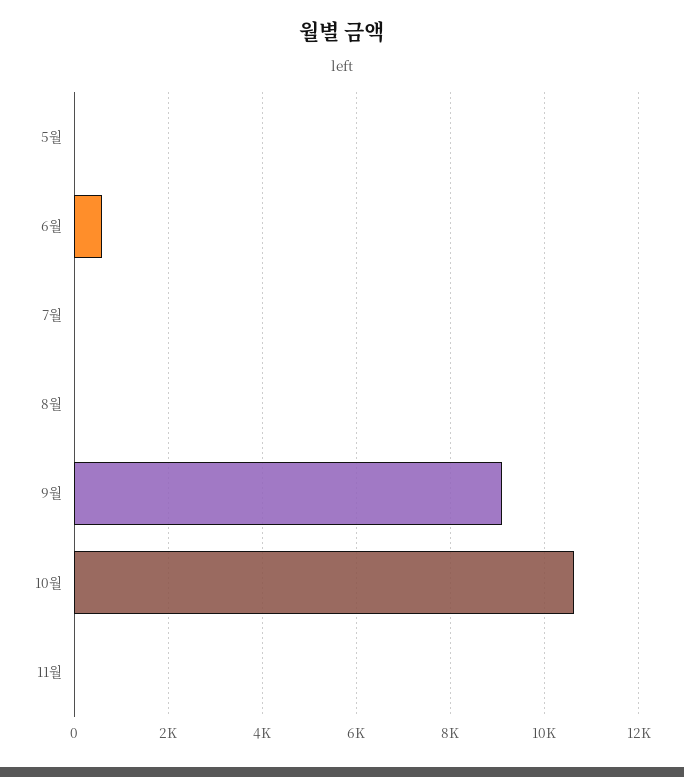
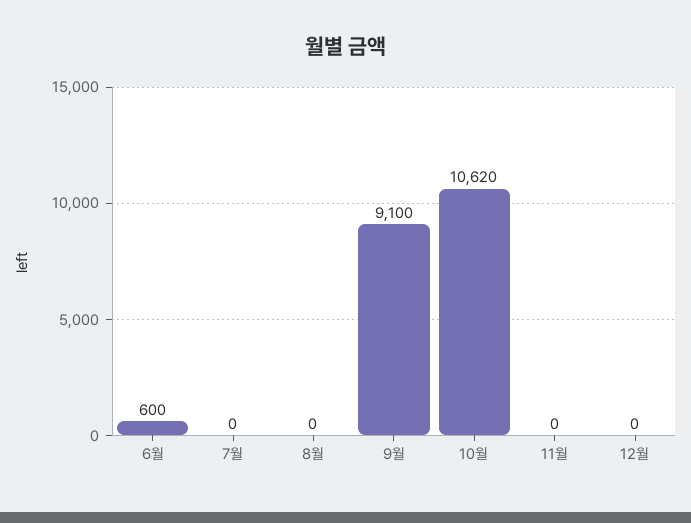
5월: 0 -> none
12월: none -> 0

